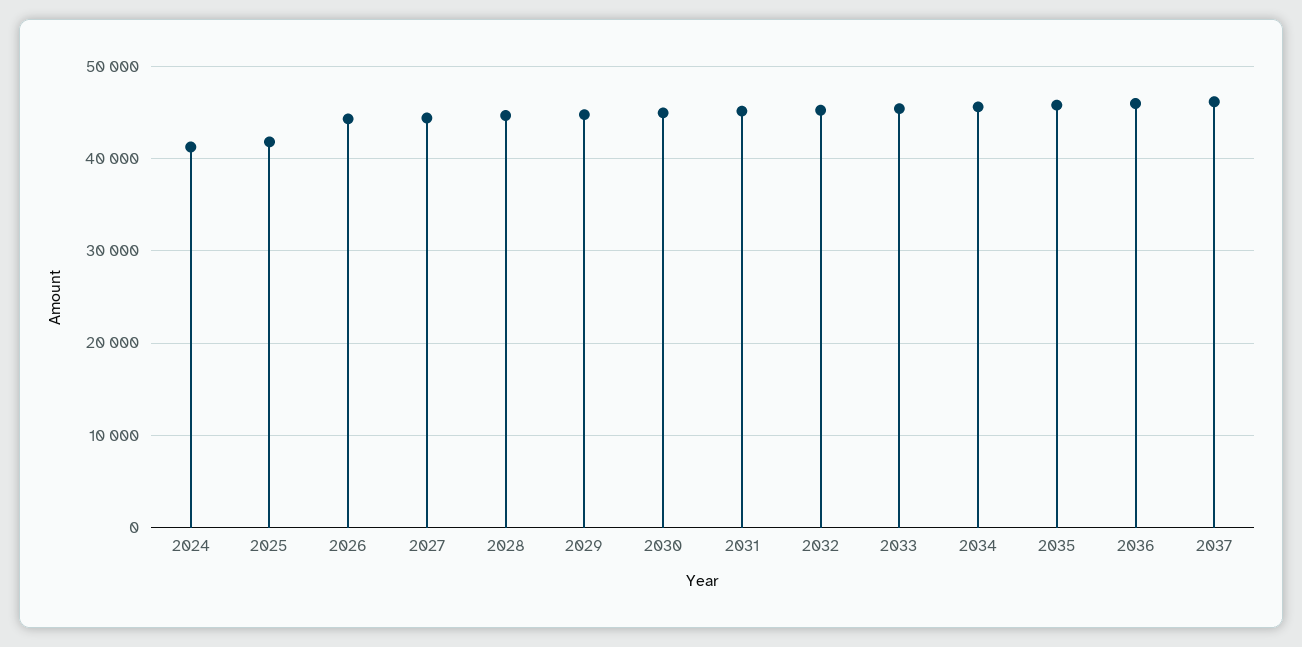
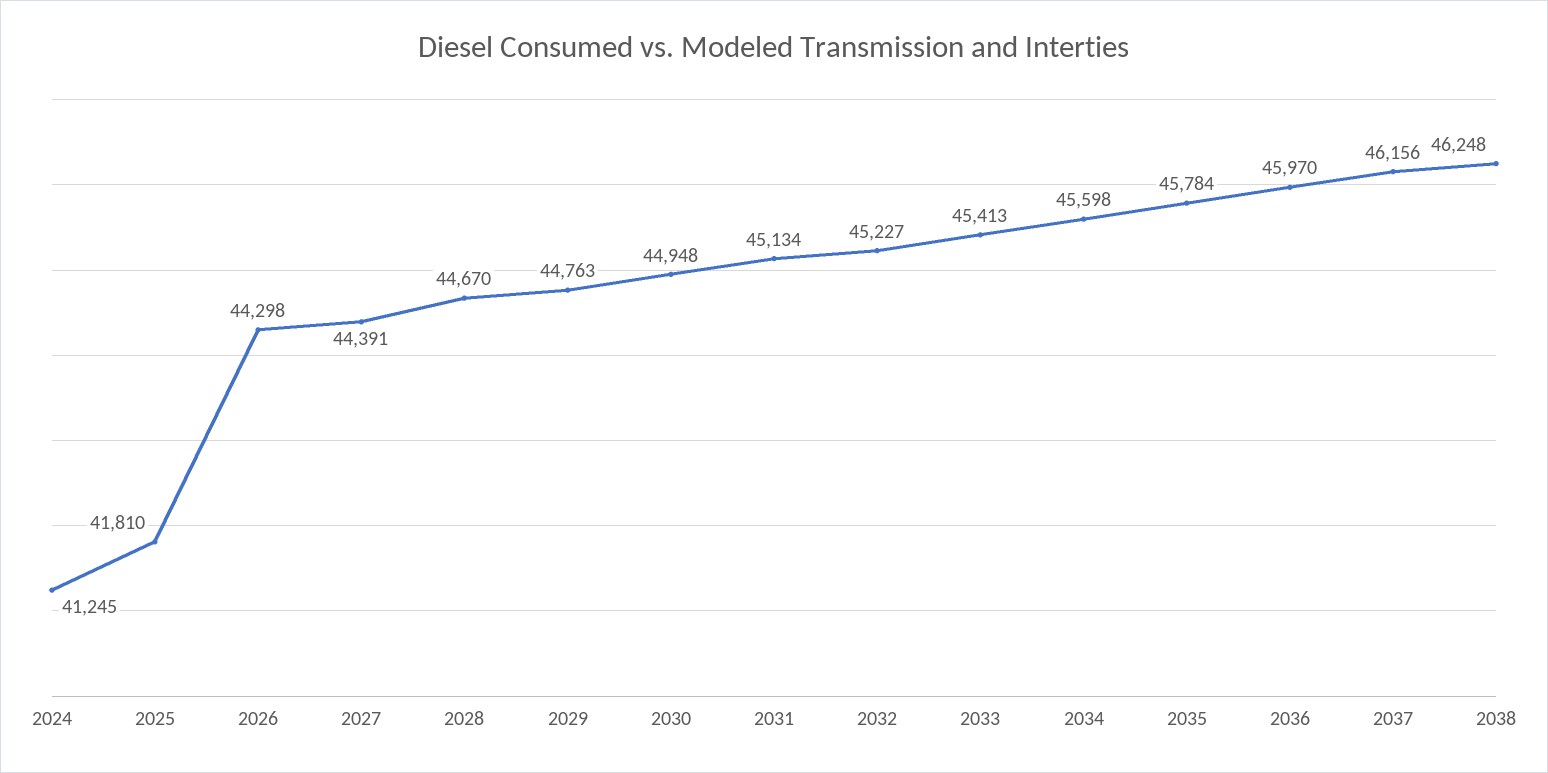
2038: none -> 46248

